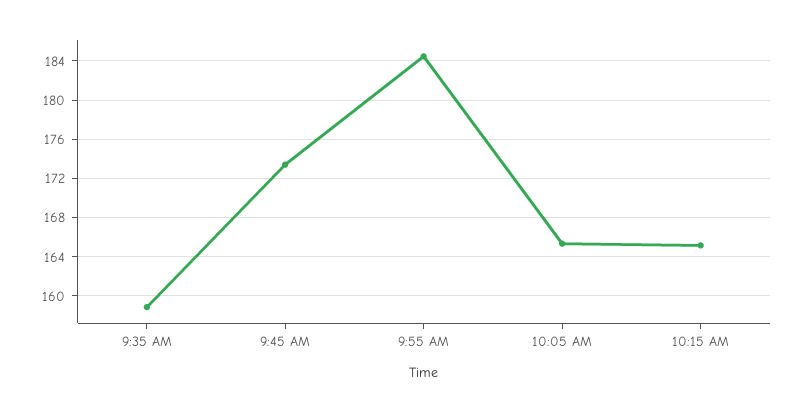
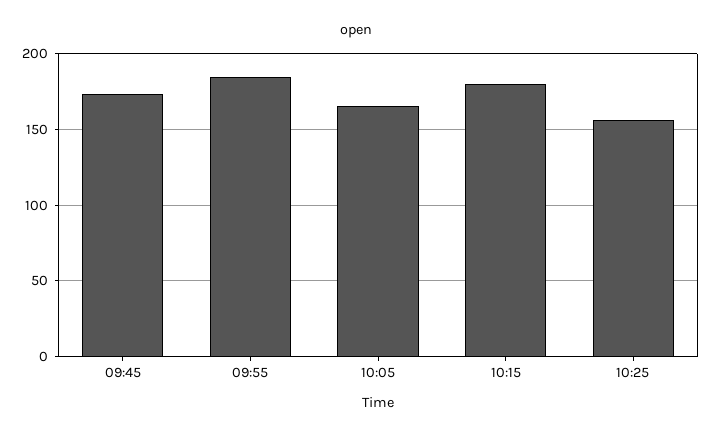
9:35 AM: 159 -> none
10:15 AM: 165 -> 180
10:25: none -> 155

